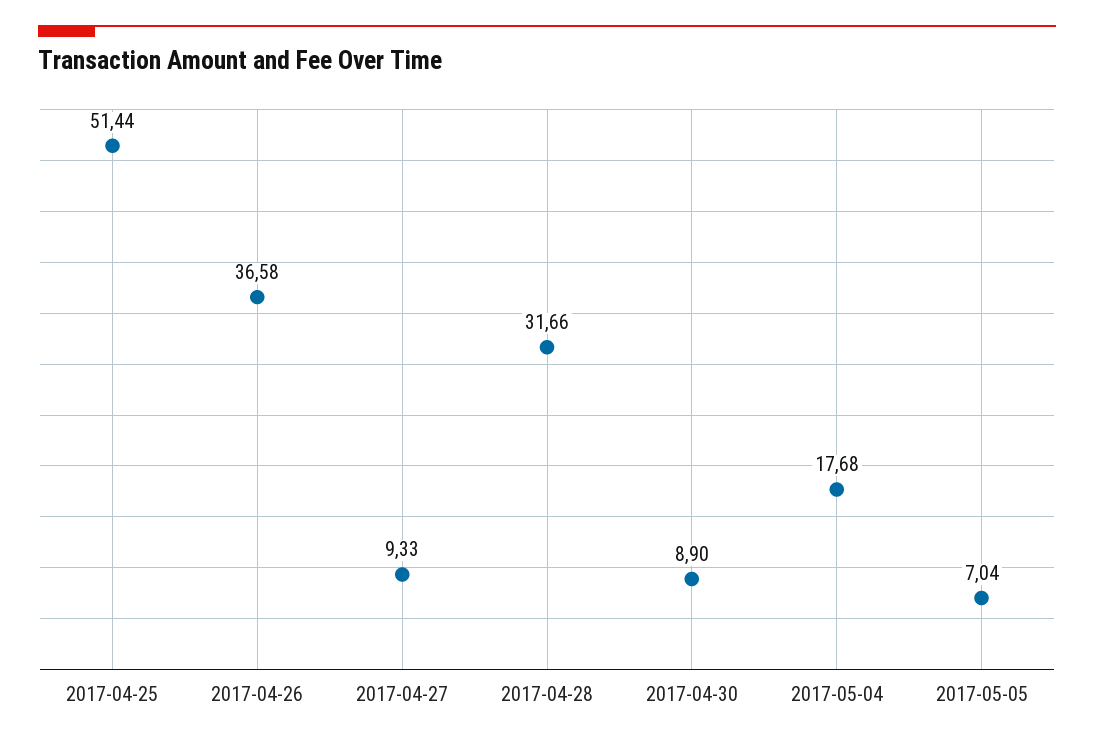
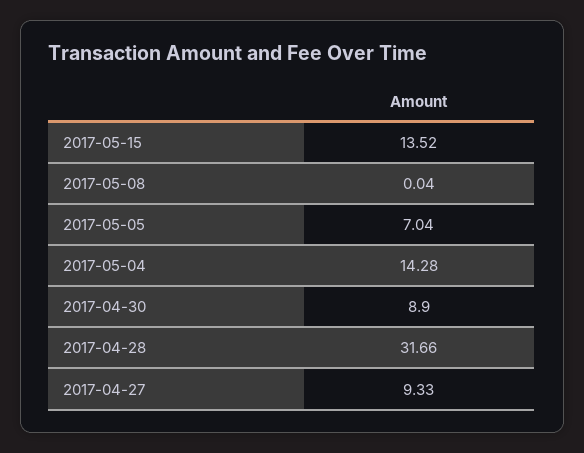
2017-04-25: 51.44 -> none
2017-04-26: 36.58 -> none
2017-05-04: 17.68 -> 14.28
2017-05-15: none -> 13.52
2017-05-08: none -> 0.04

